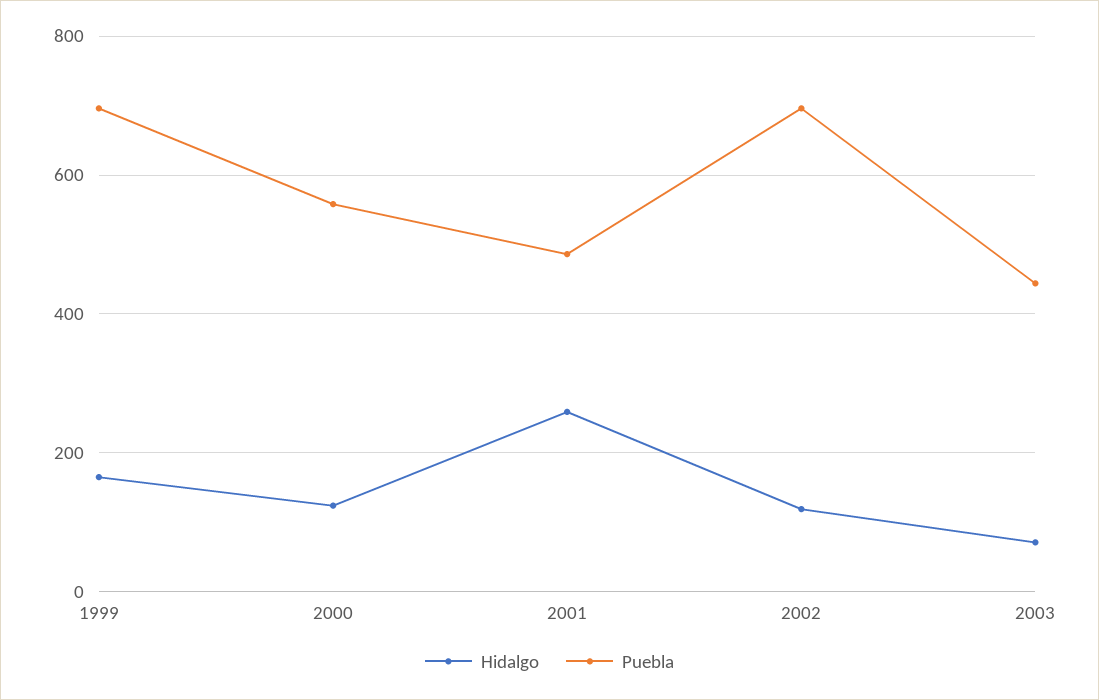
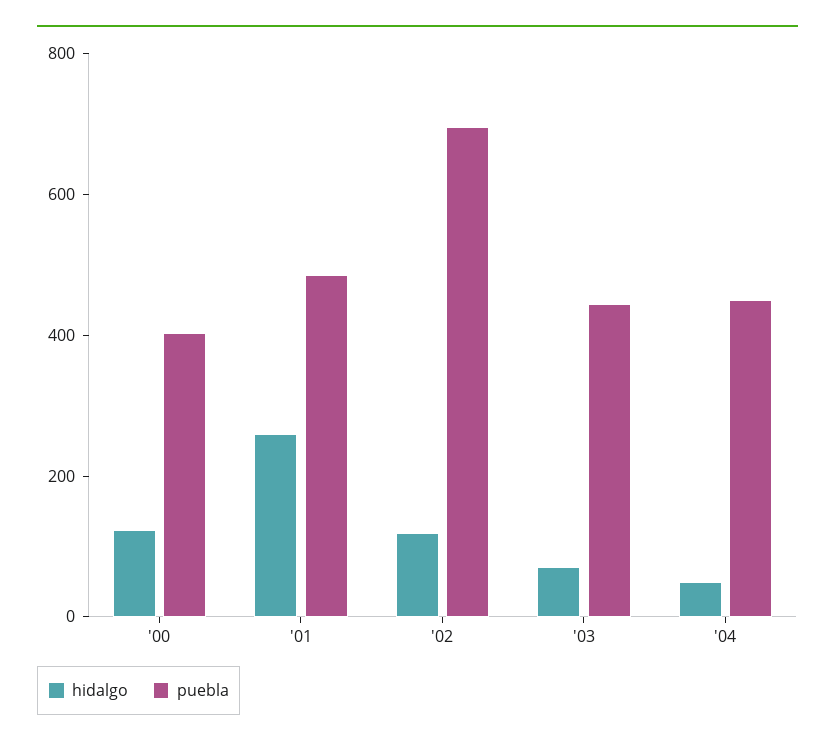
Hidalgo, 1999: 160 -> none
Puebla, 1999: 700 -> none
Puebla, 2000: 560 -> 400
Hidalgo, '04: none -> 50
Puebla, '04: none -> 450

